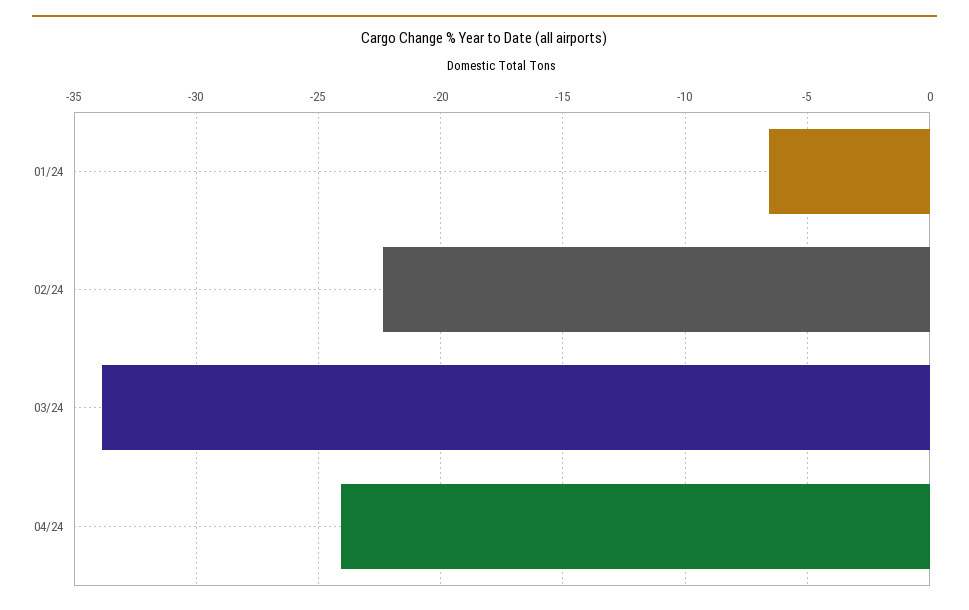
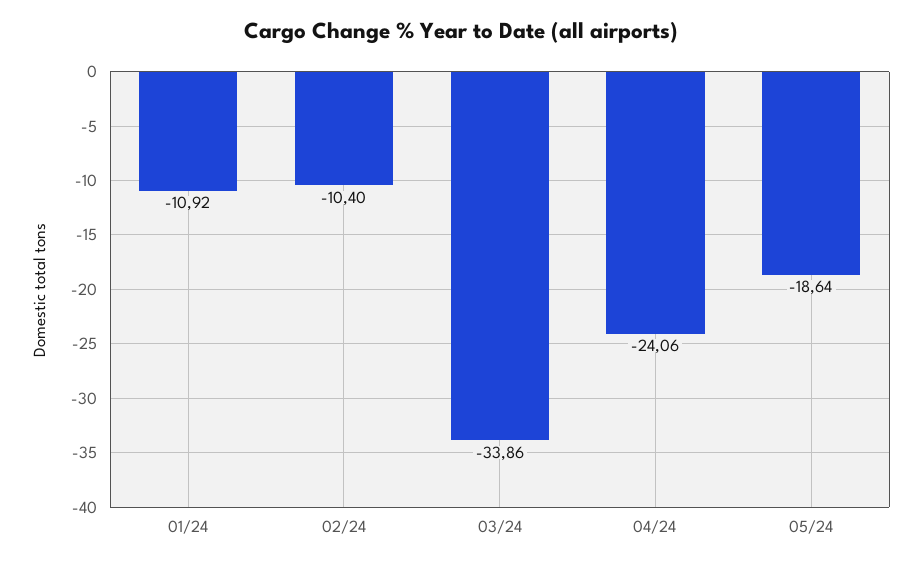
01/24: -6.5 -> -10.92
02/24: -22.5 -> -10.4
05/24: none -> -18.64

